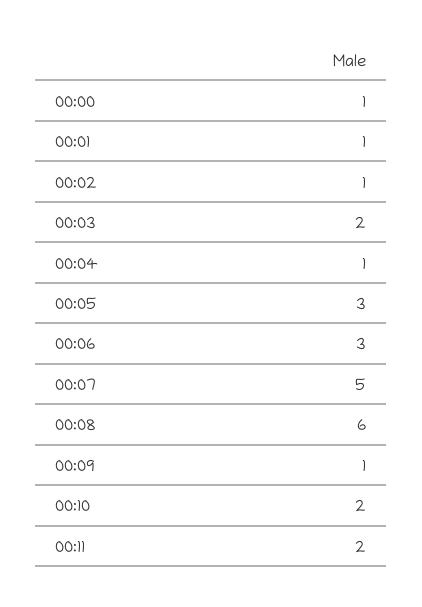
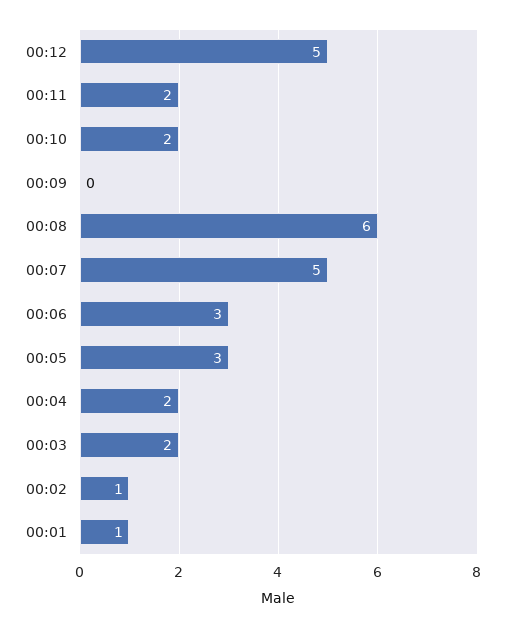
00:00: 1 -> none
00:04: 1 -> 2
00:09: 1 -> 0
00:12: none -> 5

